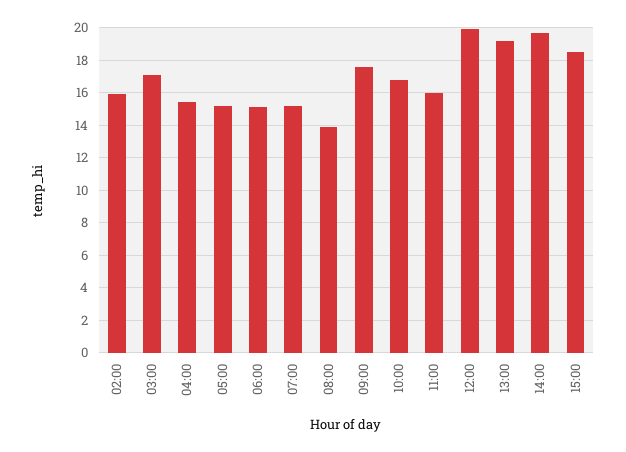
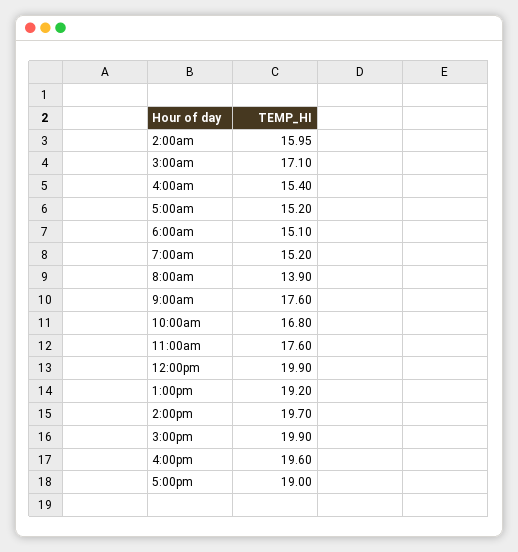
11:00: 16 -> 17.6
15:00: 18.5 -> 19.9
4:00pm: none -> 19.6
5:00pm: none -> 19

